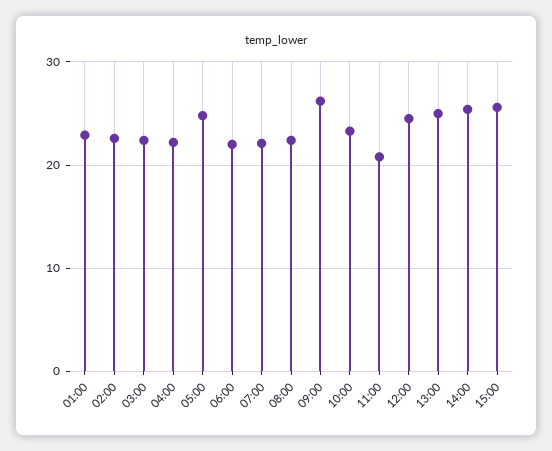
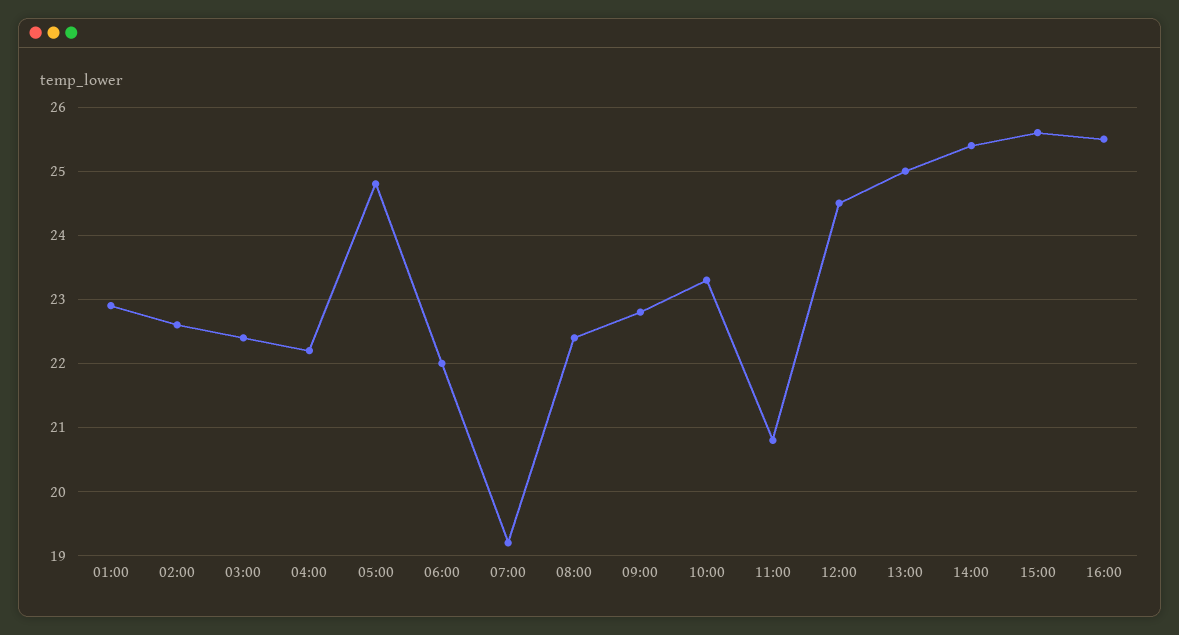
07:00: 22 -> 19.2
09:00: 26 -> 22.8
16:00: none -> 25.5

